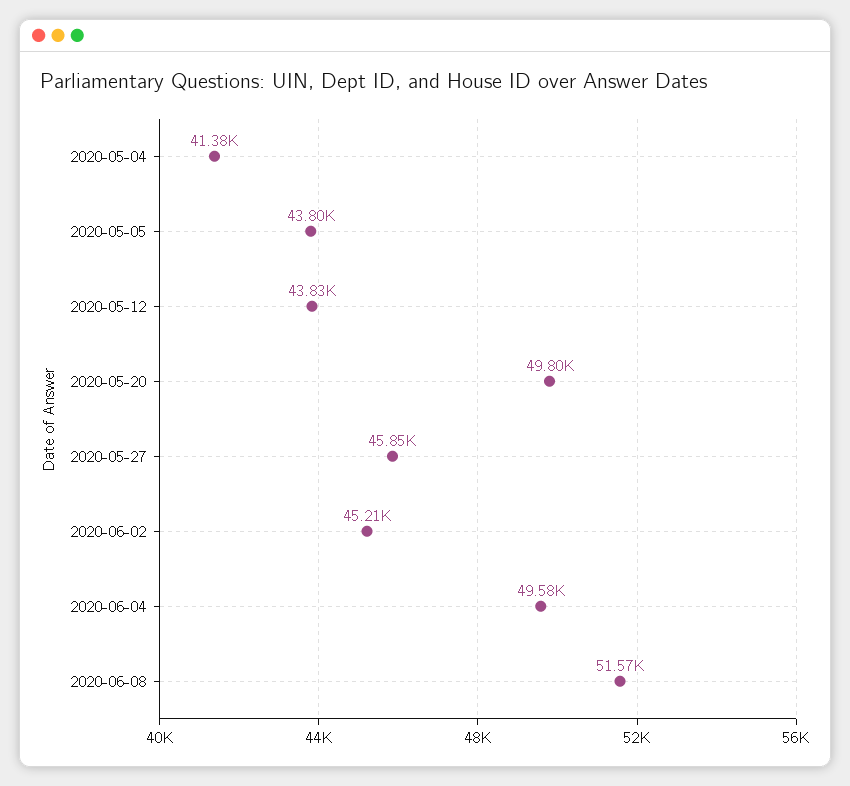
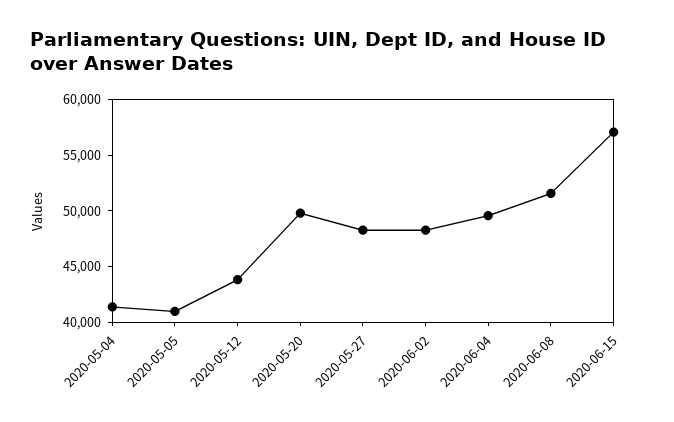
2020-05-05: 43800 -> 41000
2020-05-27: 45850 -> 48000
2020-06-02: 45210 -> 48000
2020-06-15: none -> 57000

